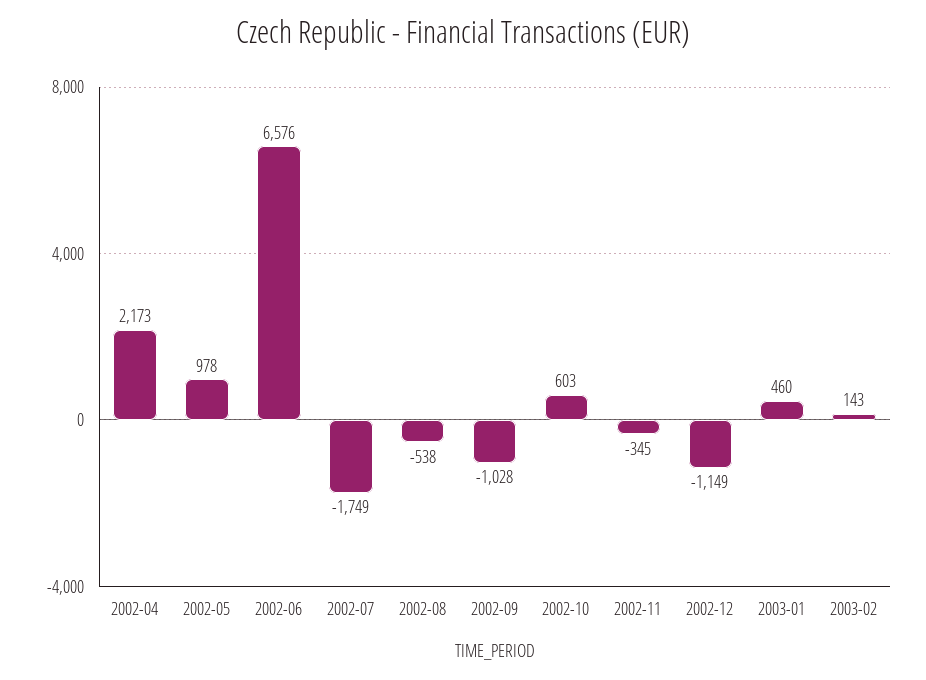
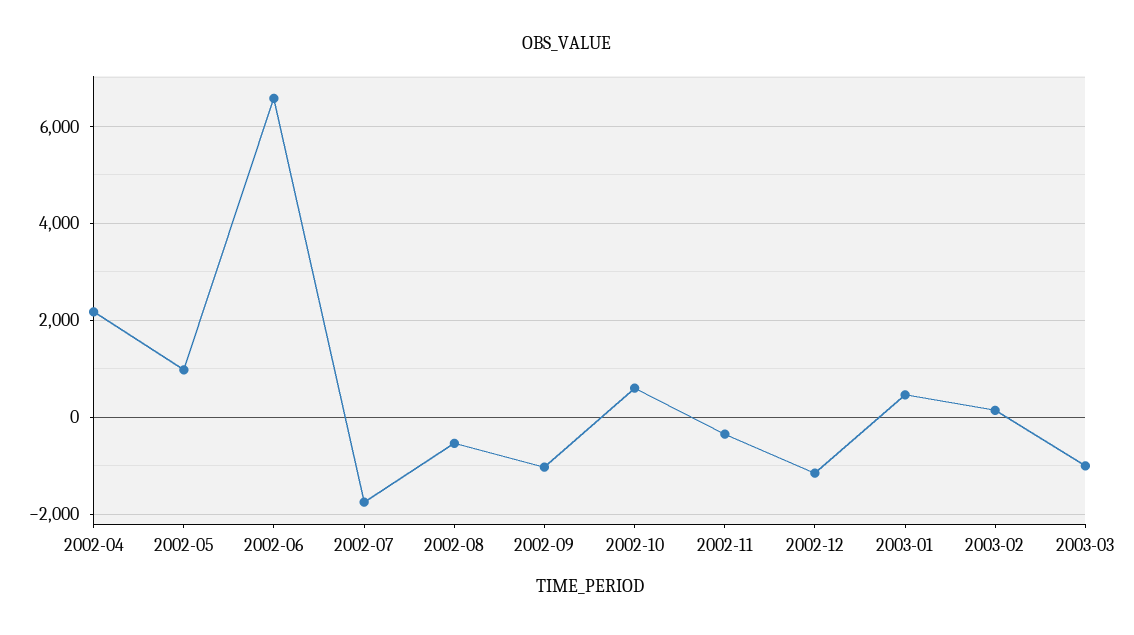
2003-03: none -> -1000

